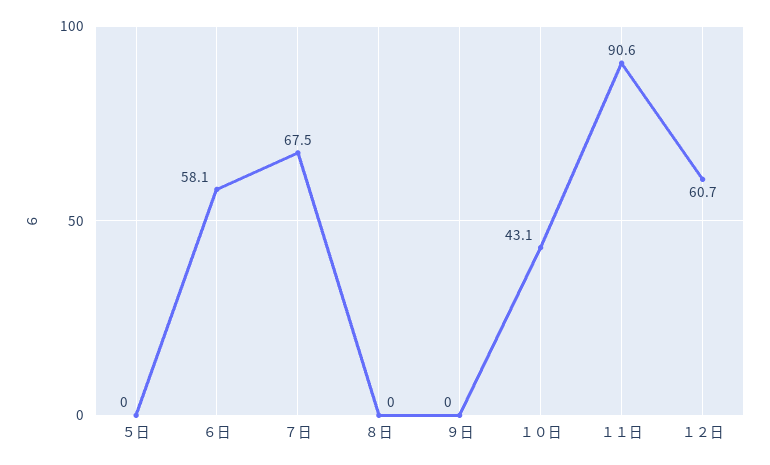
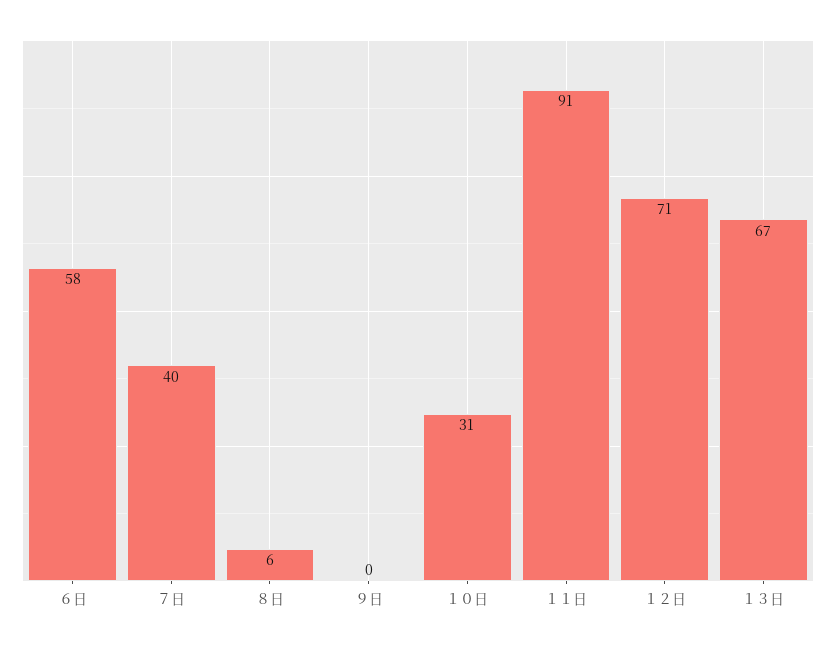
５日: 0 -> none
７日: 67.5 -> 40
８日: 0 -> 6
１０日: 43.1 -> 31
１２日: 60.7 -> 71
１３日: none -> 67

